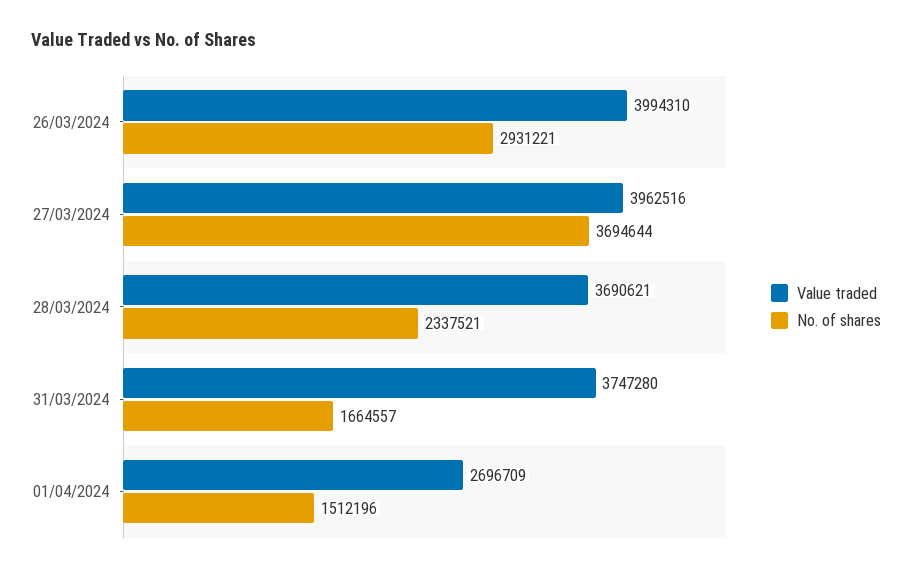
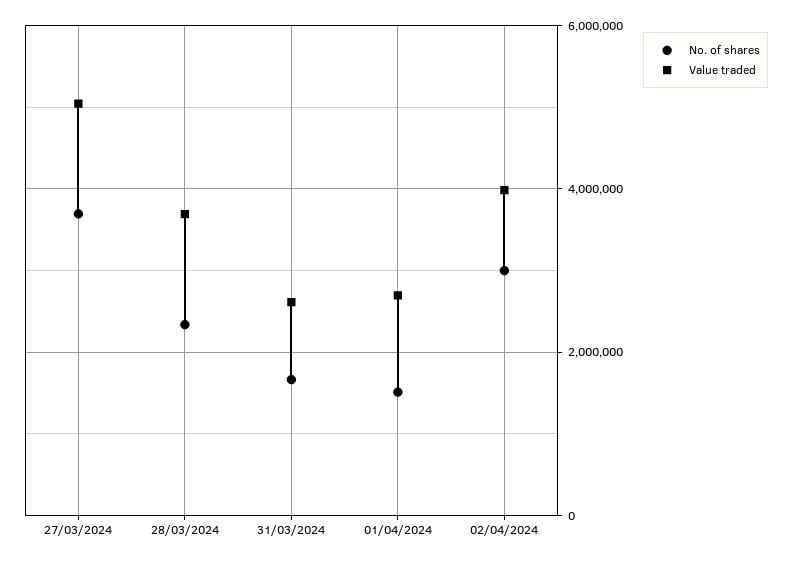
Value traded, 26/03/2024: 3994310 -> none
No. of shares, 26/03/2024: 2931221 -> none
Value traded, 27/03/2024: 3962516 -> 5000000
Value traded, 31/03/2024: 3747280 -> 2600000
No. of shares, 02/04/2024: none -> 3000000
Value traded, 02/04/2024: none -> 4000000

